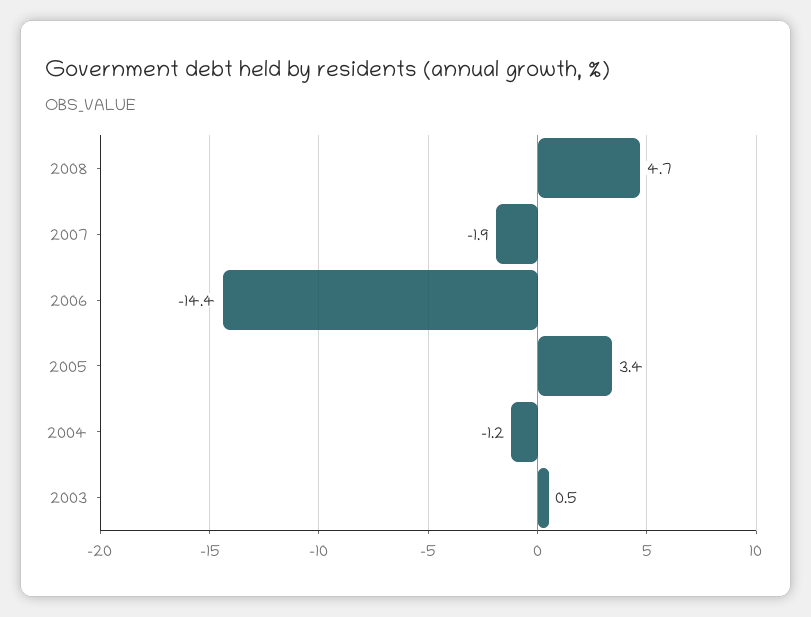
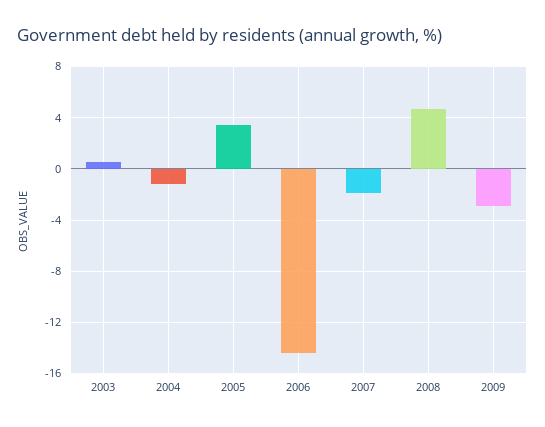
2009: none -> -3

